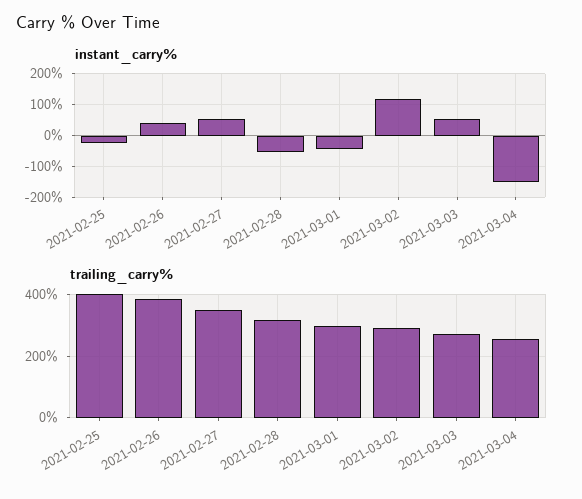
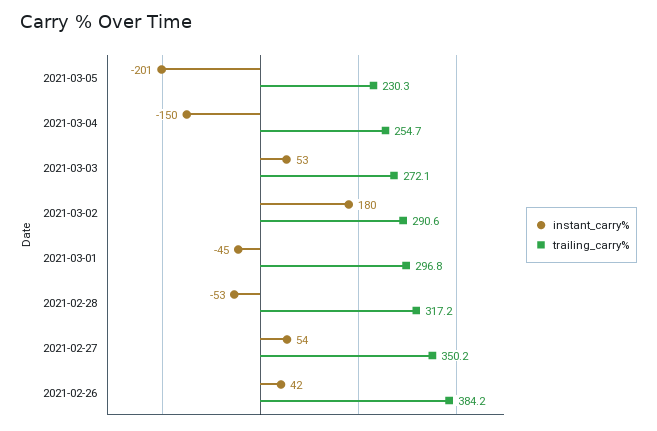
instant_carry%, 2021-02-25: -20 -> none
instant_carry%, 2021-03-02: 120 -> 180
trailing_carry%, 2021-02-25: 400 -> none
instant_carry%, 2021-03-05: none -> -201
trailing_carry%, 2021-03-05: none -> 230.3

